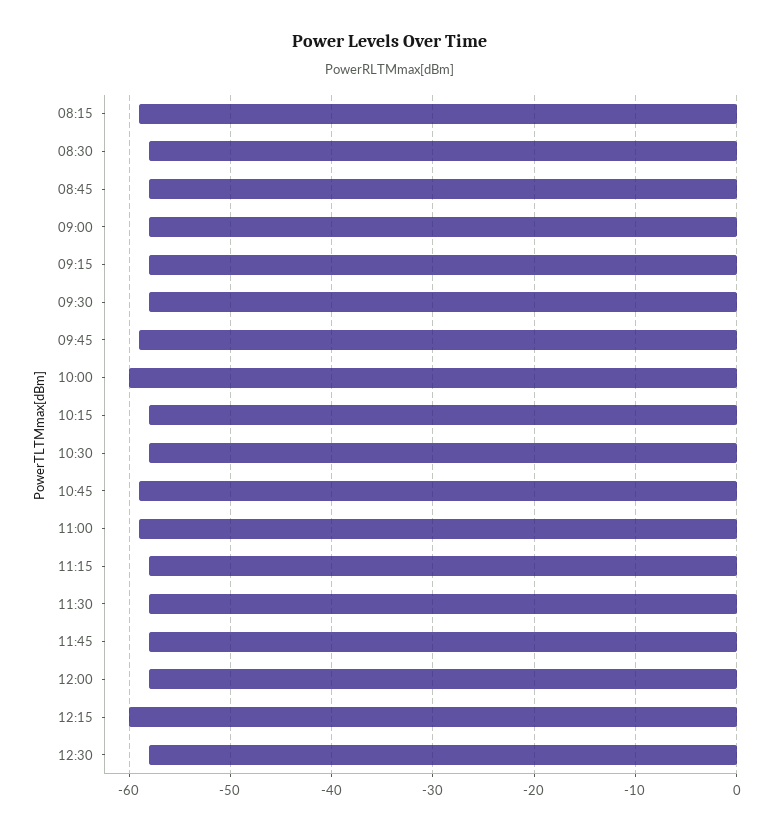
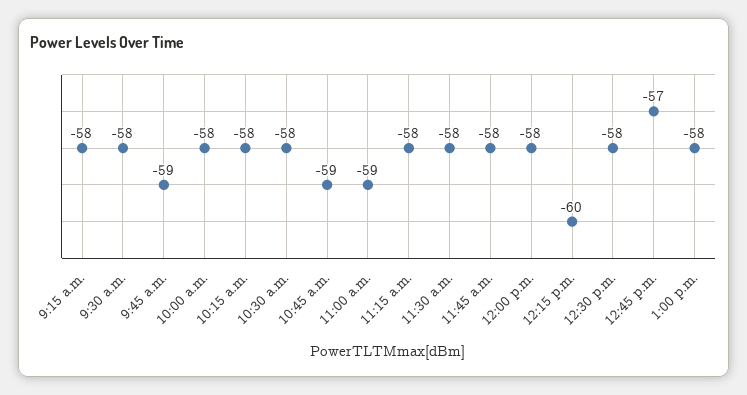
08:15: -59 -> none
08:30: -58 -> none
08:45: -58 -> none
09:00: -58 -> none
10:00: -60 -> -58
12:45 p.m.: none -> -57
1:00 p.m.: none -> -58

